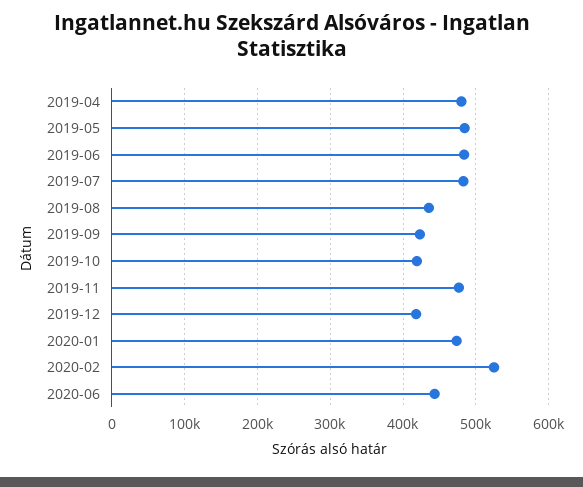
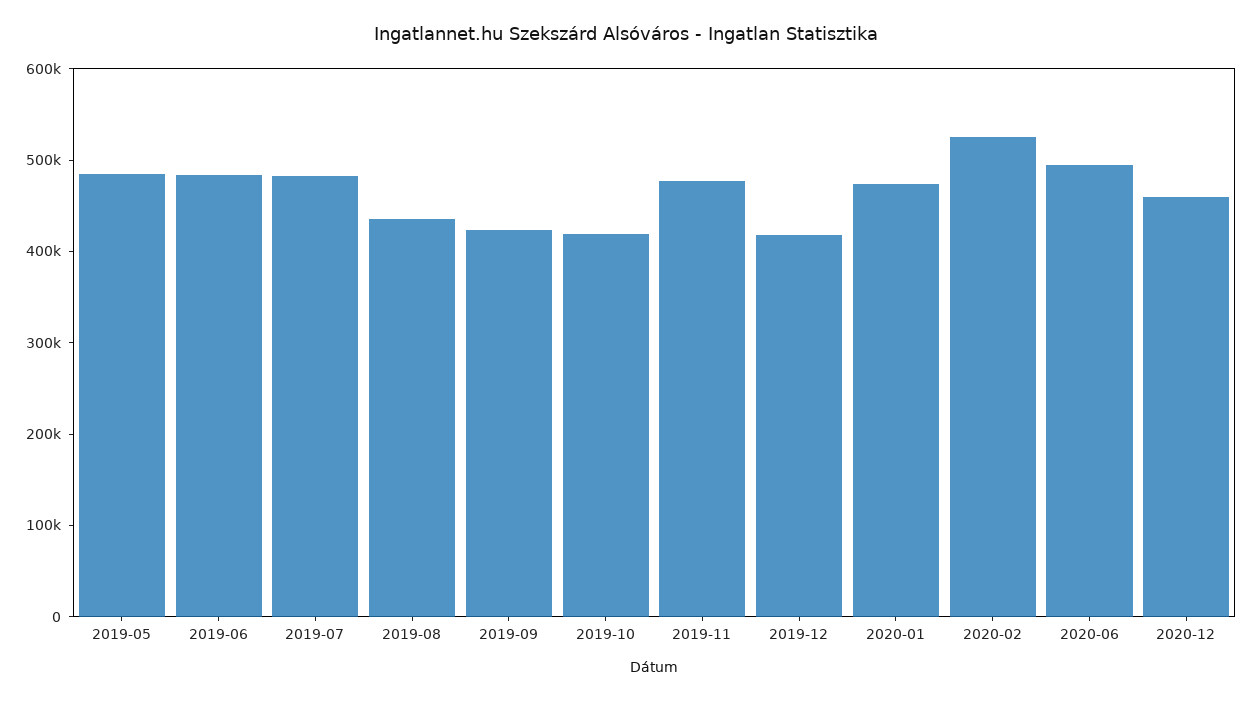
2019-04: 480000 -> none
2020-06: 440000 -> 500000
2020-12: none -> 460000

